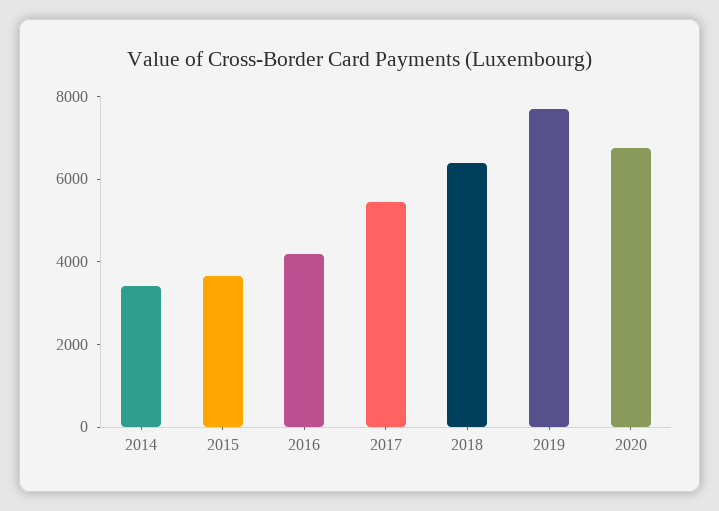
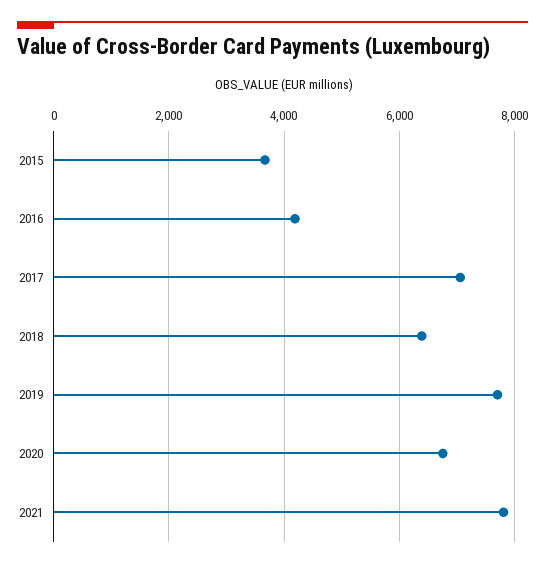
2014: 3500 -> none
2017: 5500 -> 7000
2021: none -> 7800

